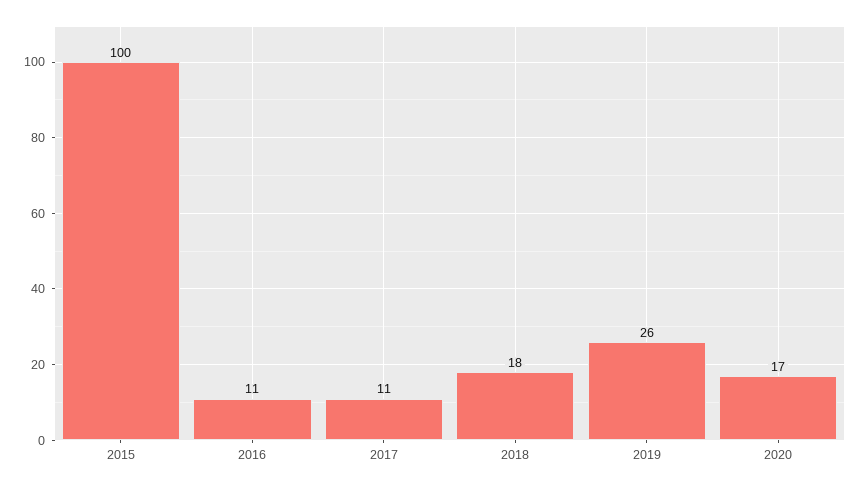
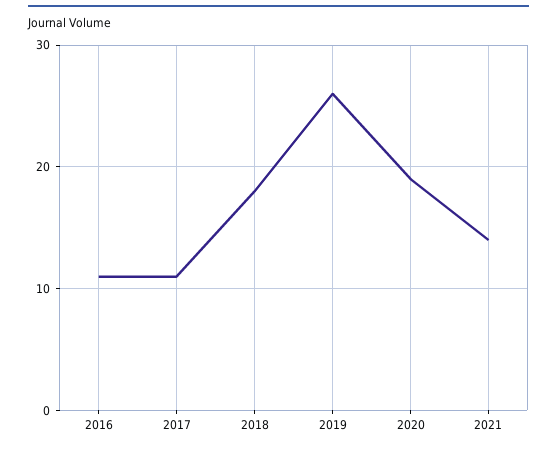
2015: 100 -> none
2020: 17 -> 19
2021: none -> 14

